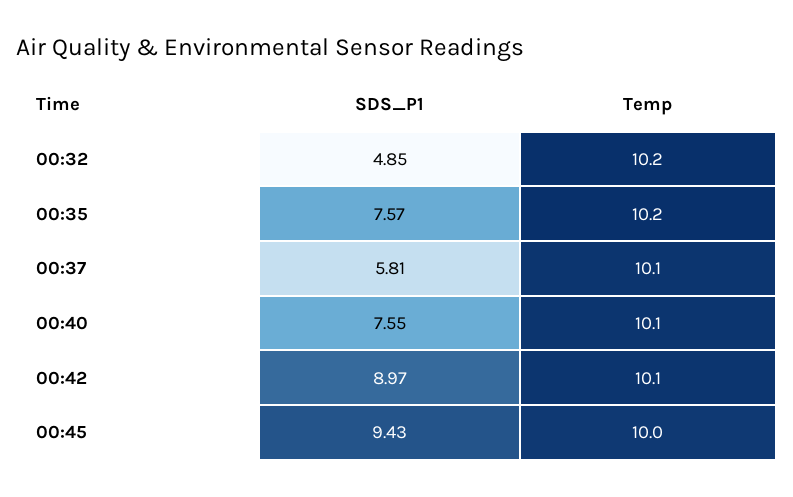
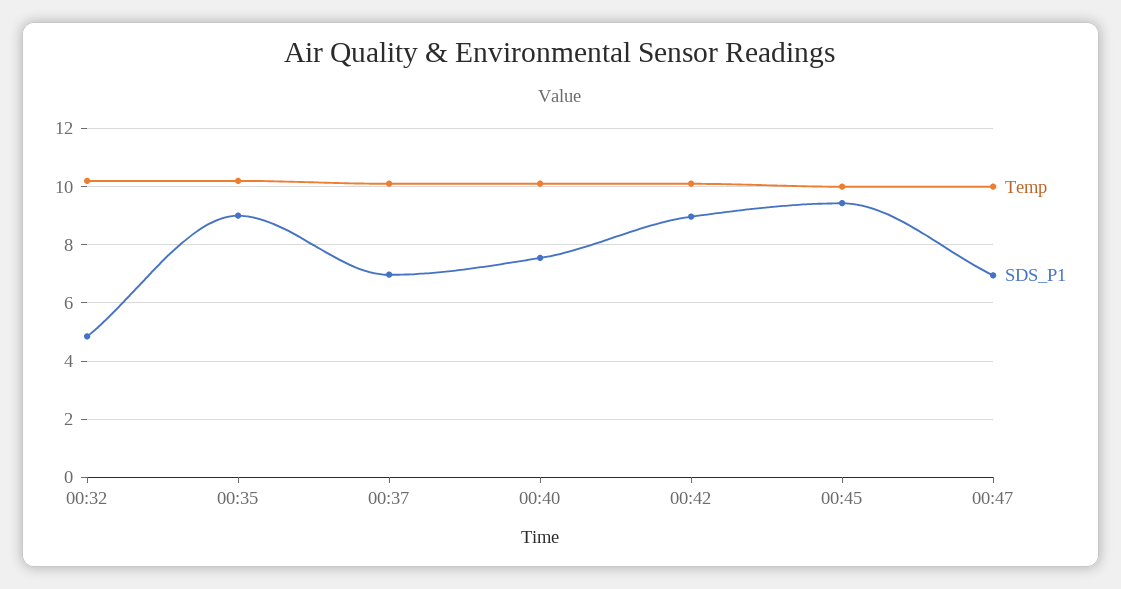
SDS_P1, 00:35: 7.57 -> 9
SDS_P1, 00:37: 5.81 -> 7
Temp, 00:47: none -> 10
SDS_P1, 00:47: none -> 7

